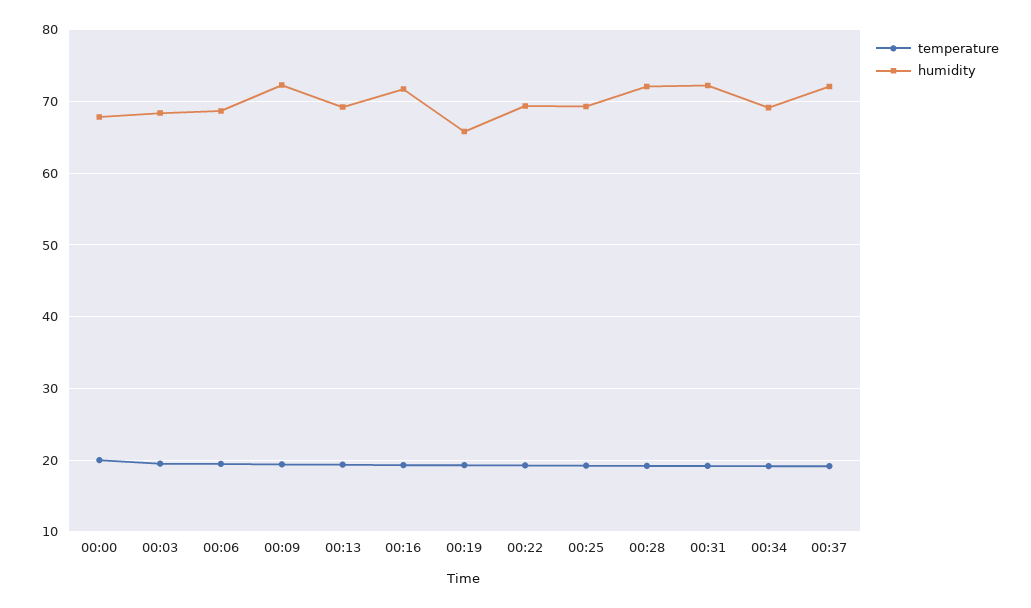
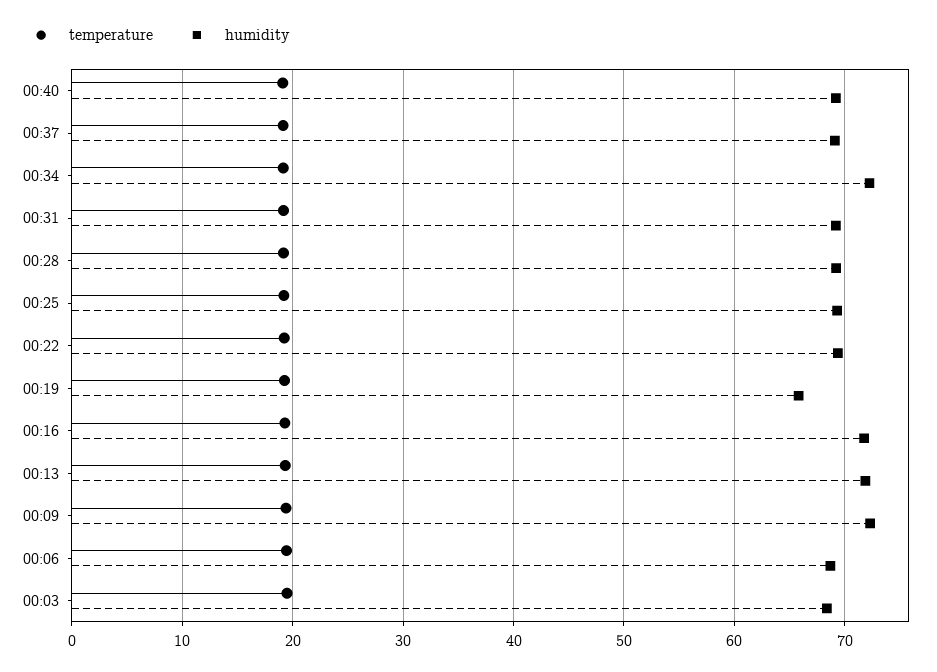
temperature, 00:00: 20 -> none
humidity, 00:00: 68 -> none
humidity, 00:13: 69 -> 72
humidity, 00:28: 72 -> 69
humidity, 00:31: 72 -> 69
humidity, 00:34: 69 -> 72
humidity, 00:37: 72 -> 69
temperature, 00:40: none -> 19
humidity, 00:40: none -> 69

